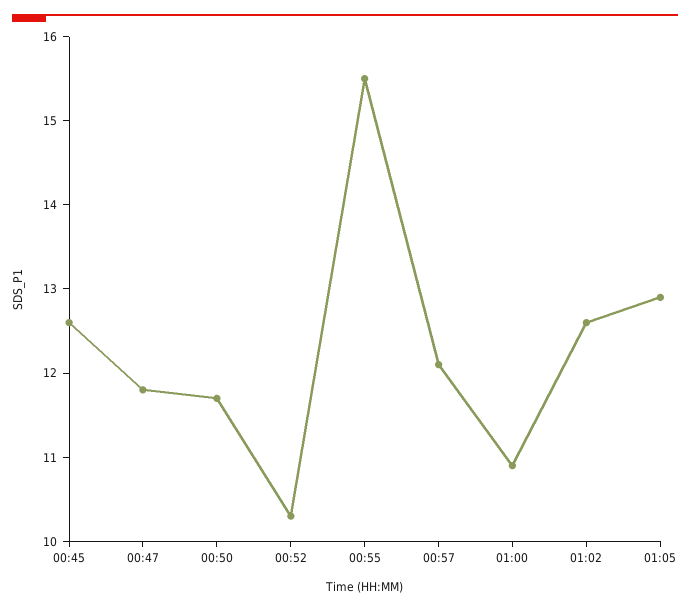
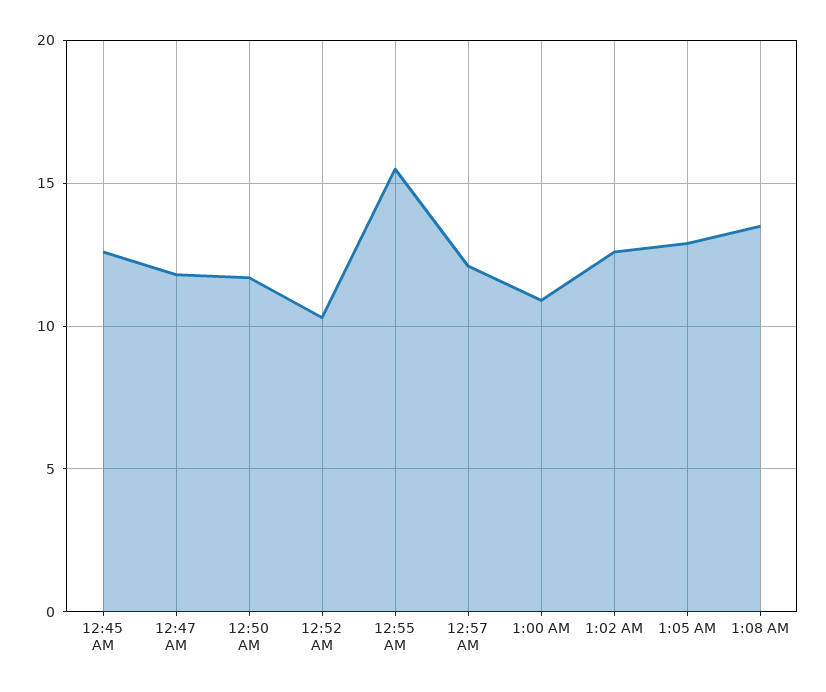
1:08 AM: none -> 13.5

